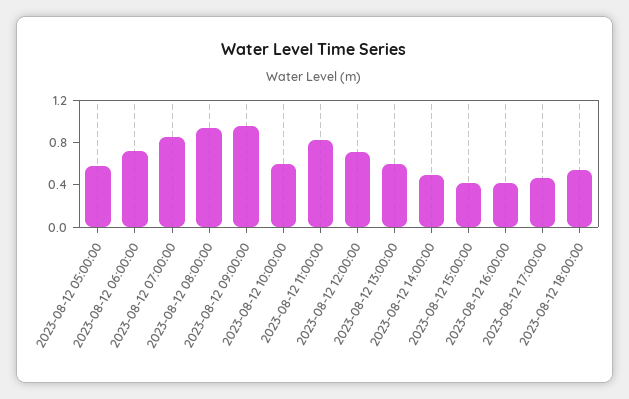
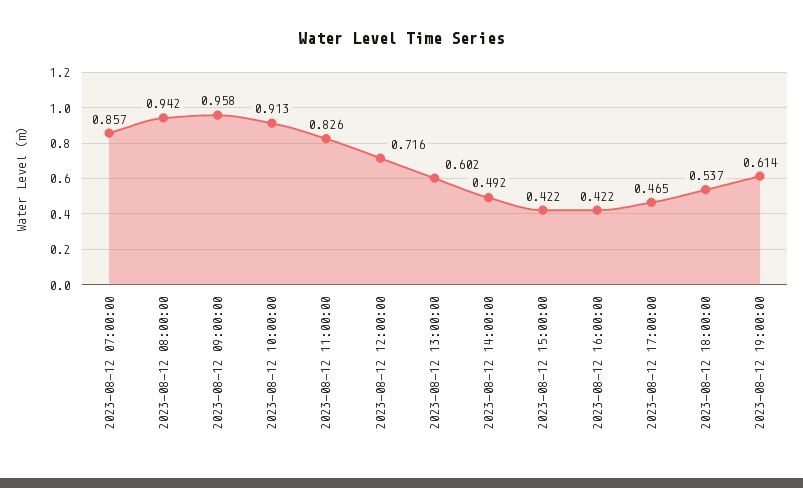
2023-08-12 05:00:00: 0.6 -> none
2023-08-12 06:00:00: 0.7 -> none
2023-08-12 10:00:00: 0.6 -> 0.913
2023-08-12 19:00:00: none -> 0.614

